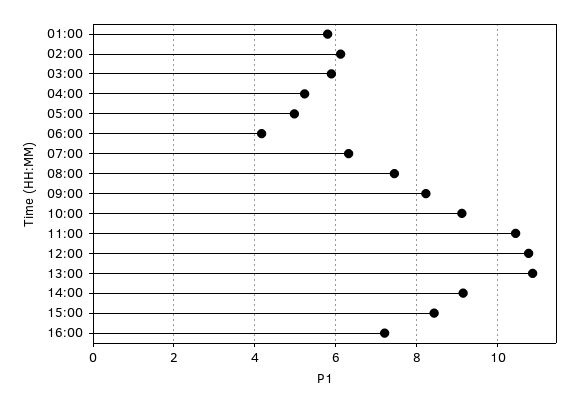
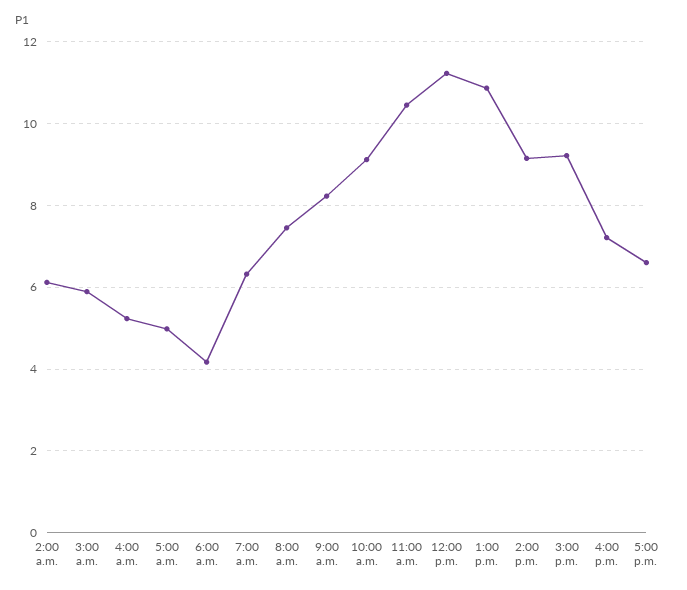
01:00: 5.8 -> none
12:00: 10.8 -> 11.2
15:00: 8.4 -> 9.2
5:00 p.m.: none -> 6.6

